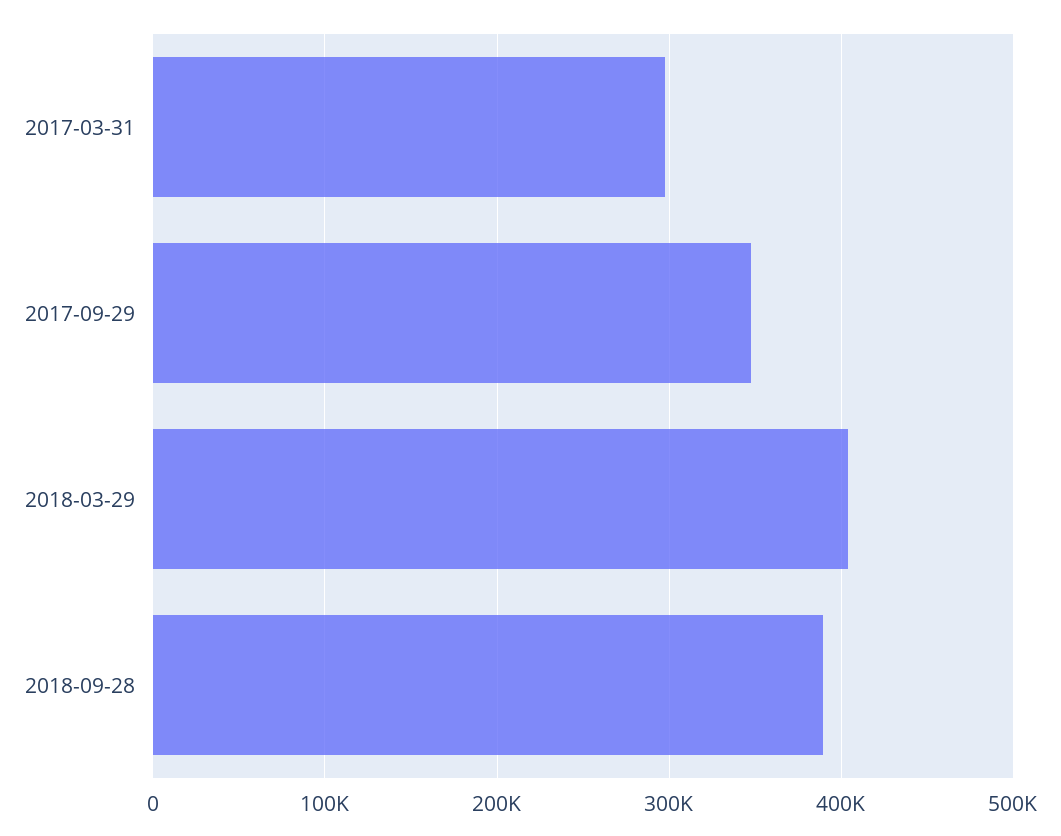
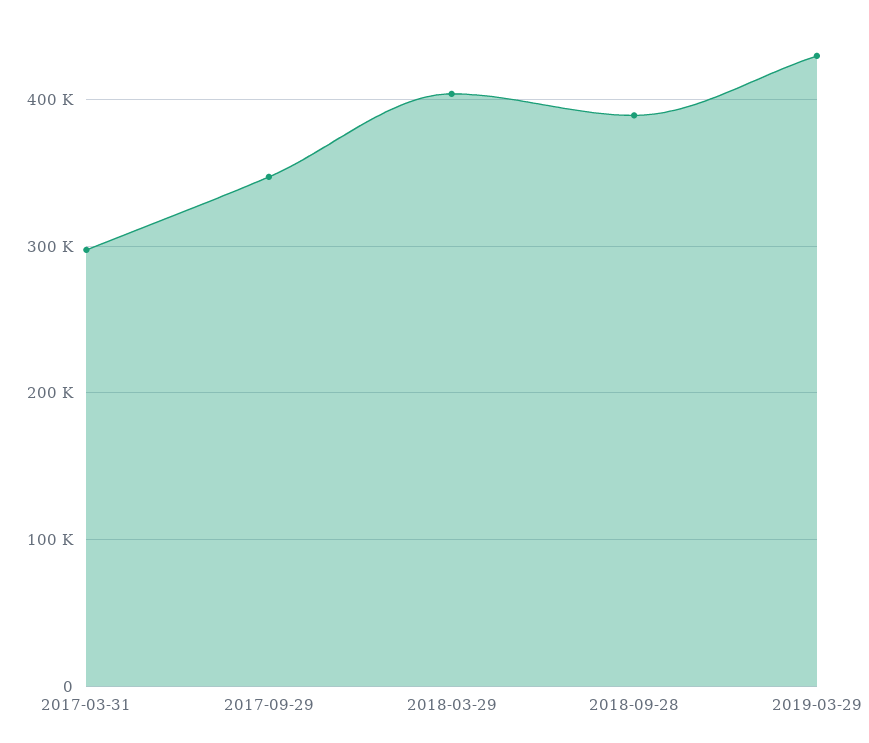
2019-03-29: none -> 430000

